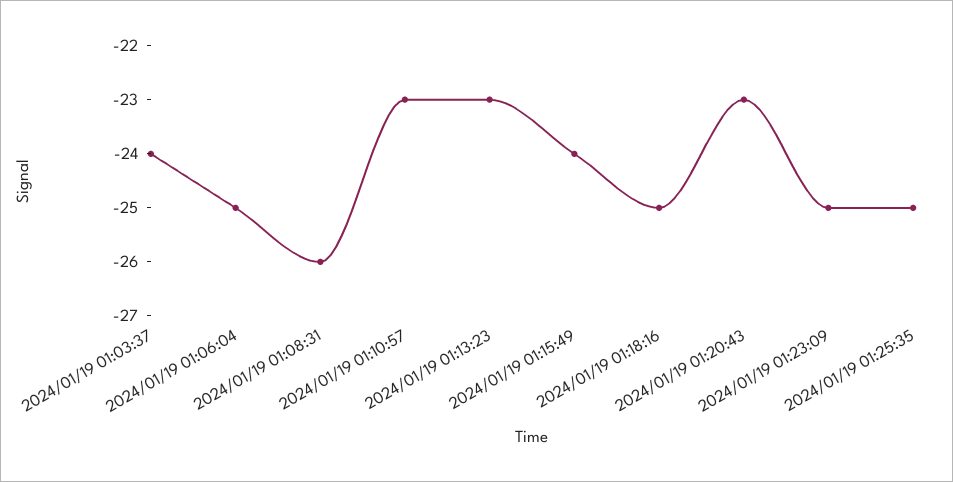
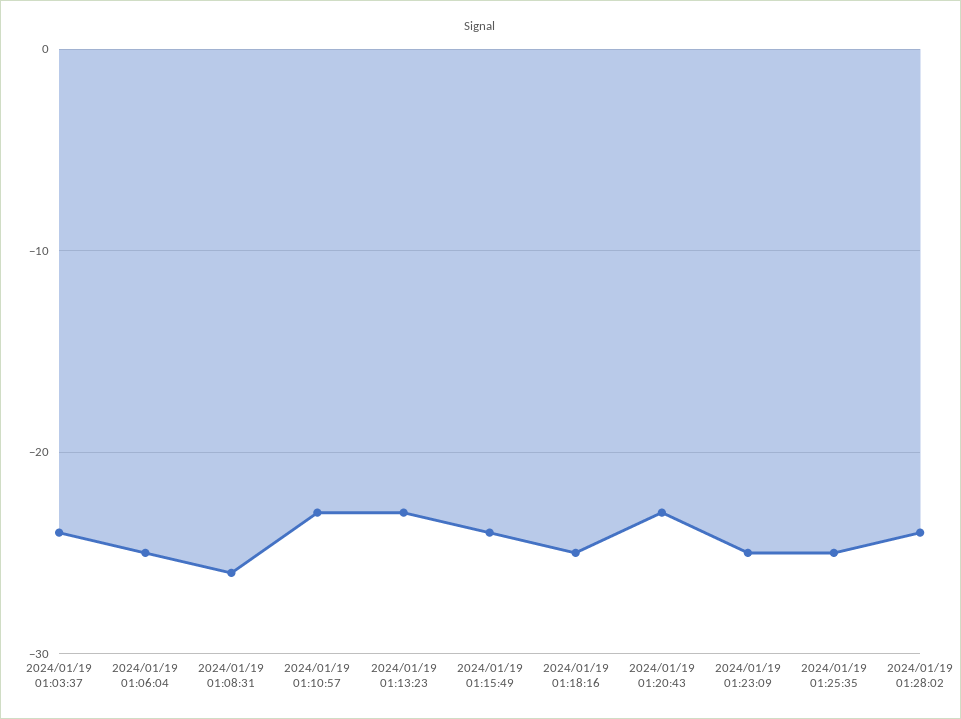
2024/01/19 01:28:02: none -> -24

